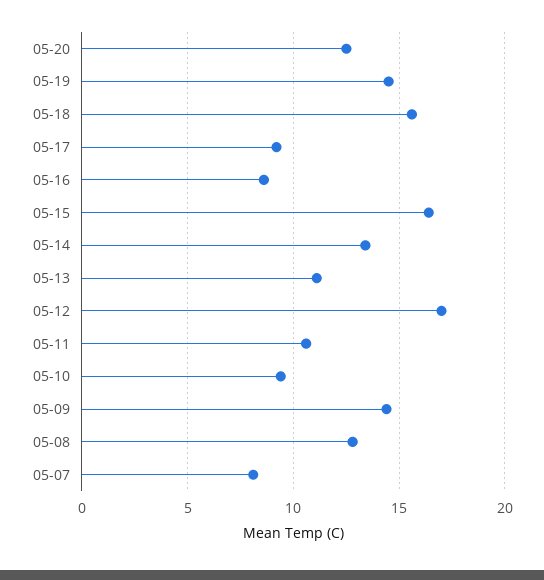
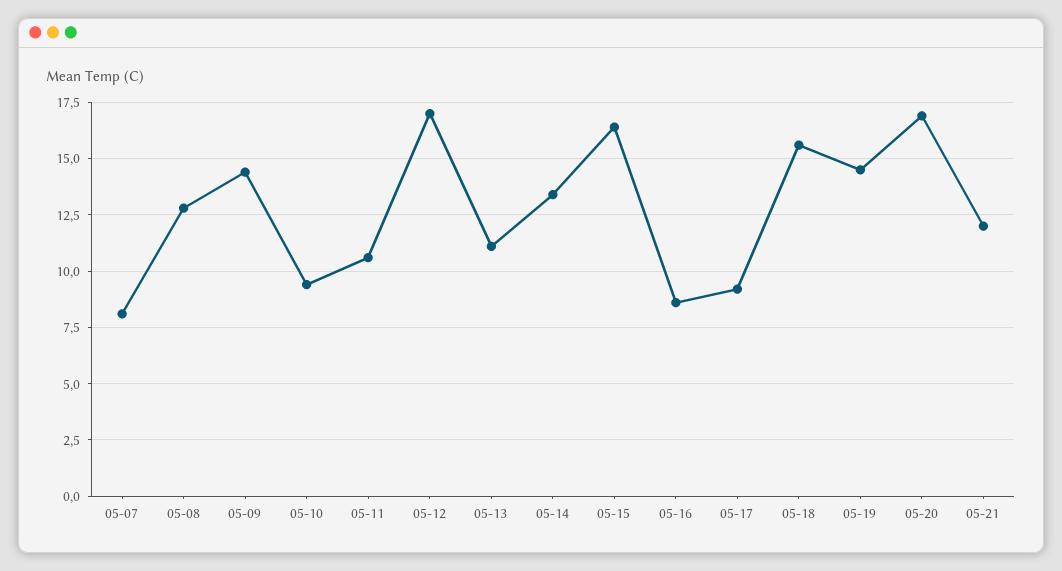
05-20: 12.5 -> 17
05-21: none -> 12

